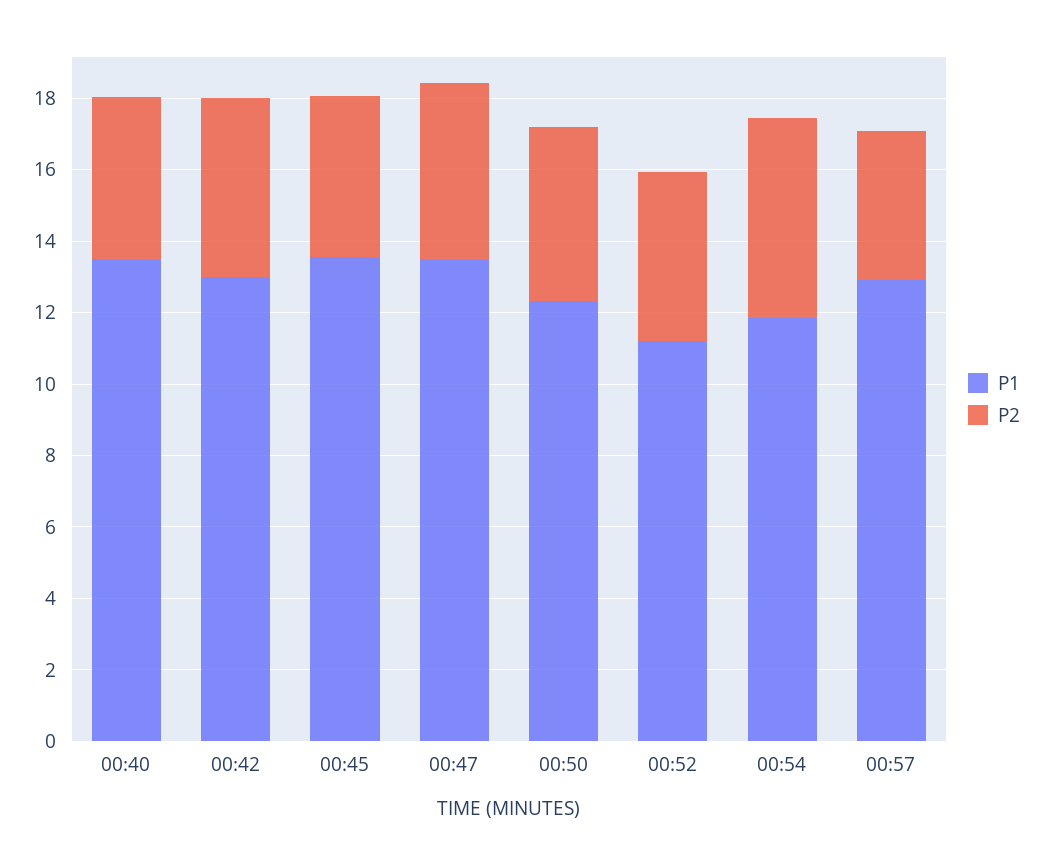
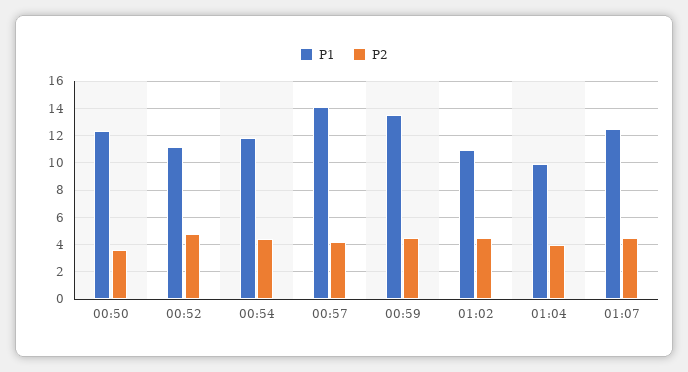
P1, 00:40: 13.5 -> none
P2, 00:40: 4.5 -> none
P1, 00:42: 13 -> none
P2, 00:42: 5 -> none
P1, 00:45: 13.5 -> none
P2, 00:45: 4.5 -> none
P1, 00:47: 13.5 -> none
P2, 00:47: 5 -> none
P2, 00:50: 5 -> 3.5
P2, 00:54: 5.5 -> 4.5
P1, 00:57: 13 -> 14
P1, 00:59: none -> 13.5
P2, 00:59: none -> 4.5
P1, 01:02: none -> 11
P2, 01:02: none -> 4.5
P1, 01:04: none -> 10
P2, 01:04: none -> 4
P1, 01:07: none -> 12.5
P2, 01:07: none -> 4.5

